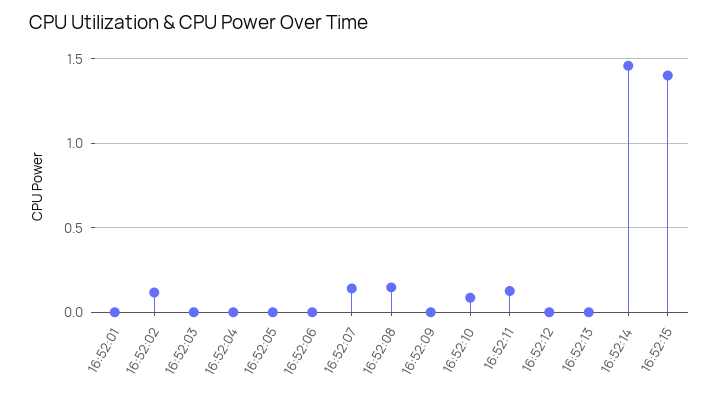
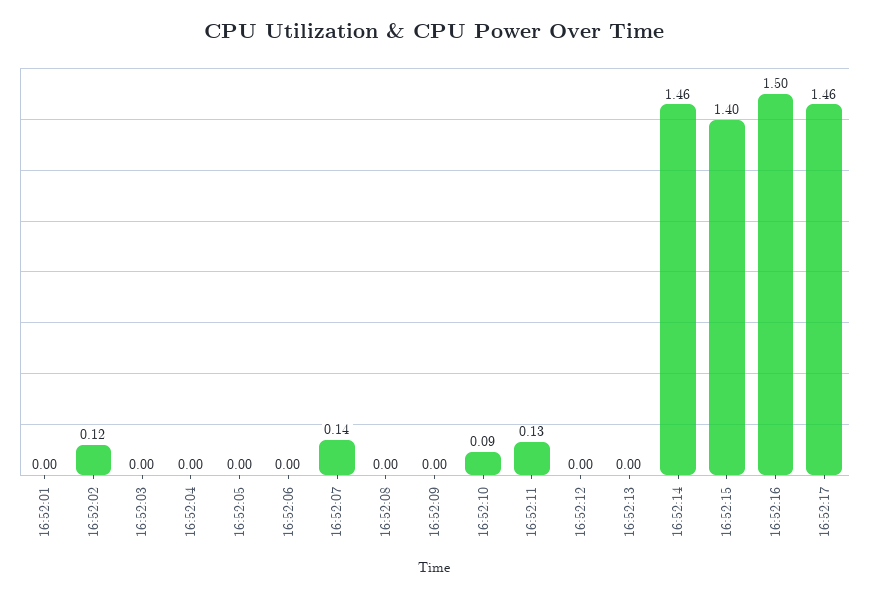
16:52:08: 0.15 -> 0
16:52:16: none -> 1.5
16:52:17: none -> 1.46

